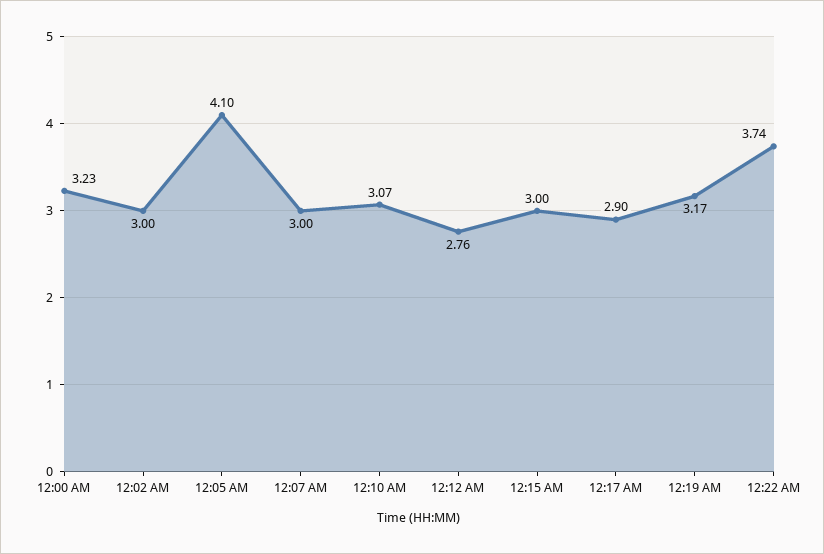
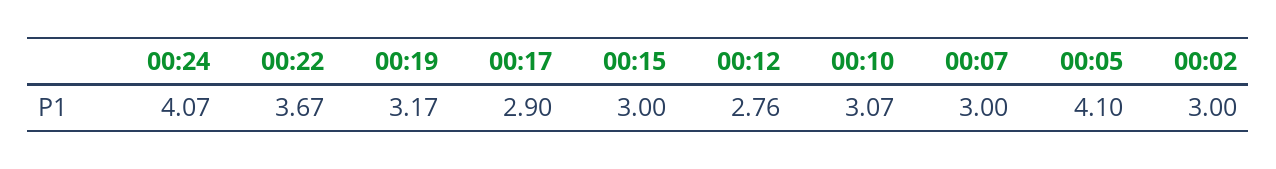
12:00 AM: 3.23 -> none
12:22 AM: 3.74 -> 3.67
00:24: none -> 4.07

